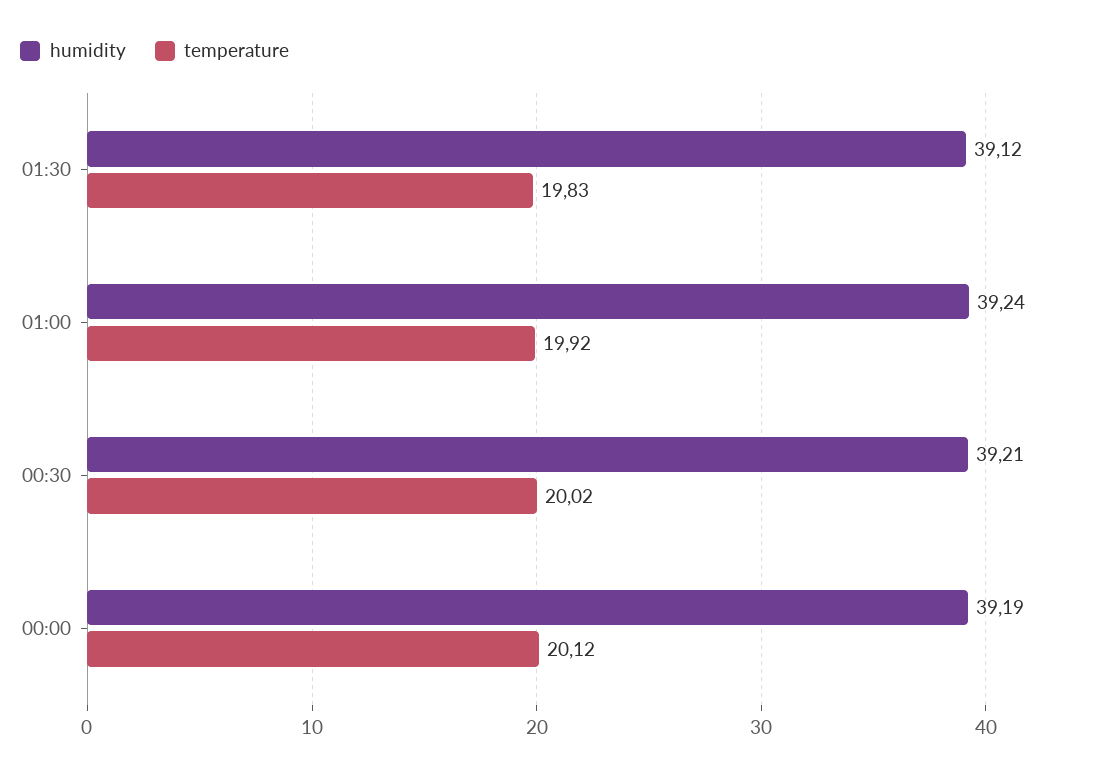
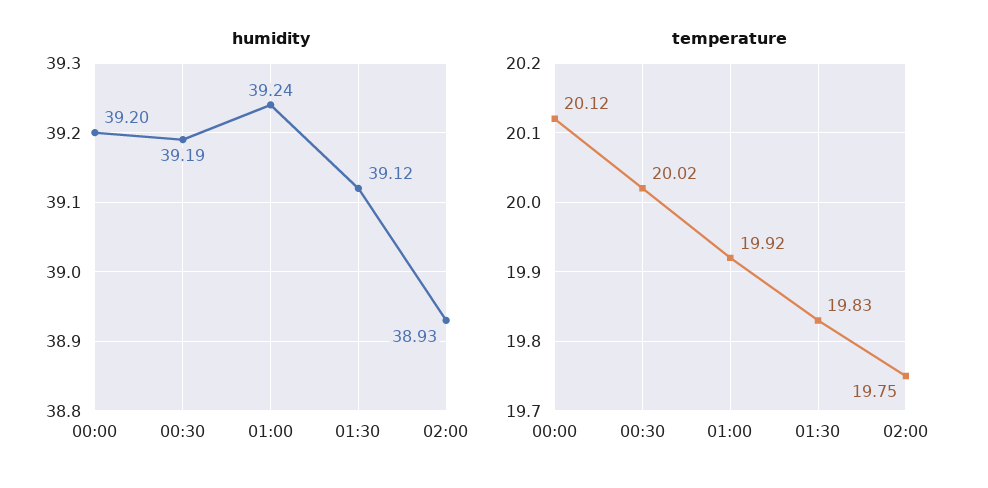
humidity, 00:30: 39.21 -> 39.19
humidity, 00:00: 39.19 -> 39.2
humidity, 02:00: none -> 38.93
temperature, 02:00: none -> 19.75

